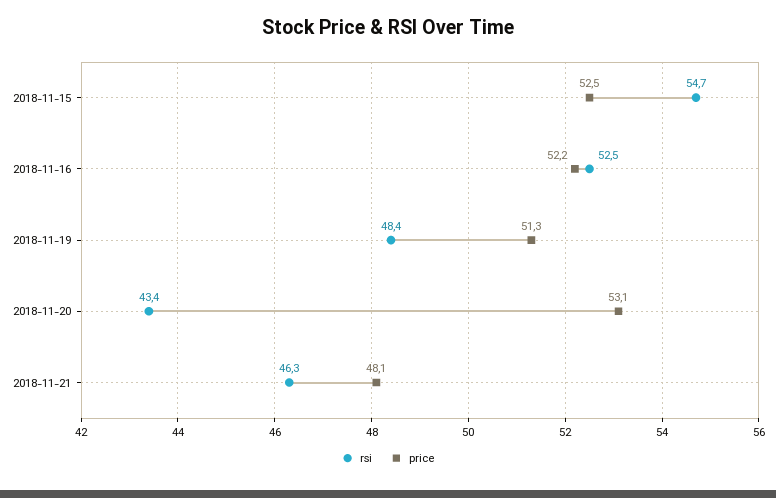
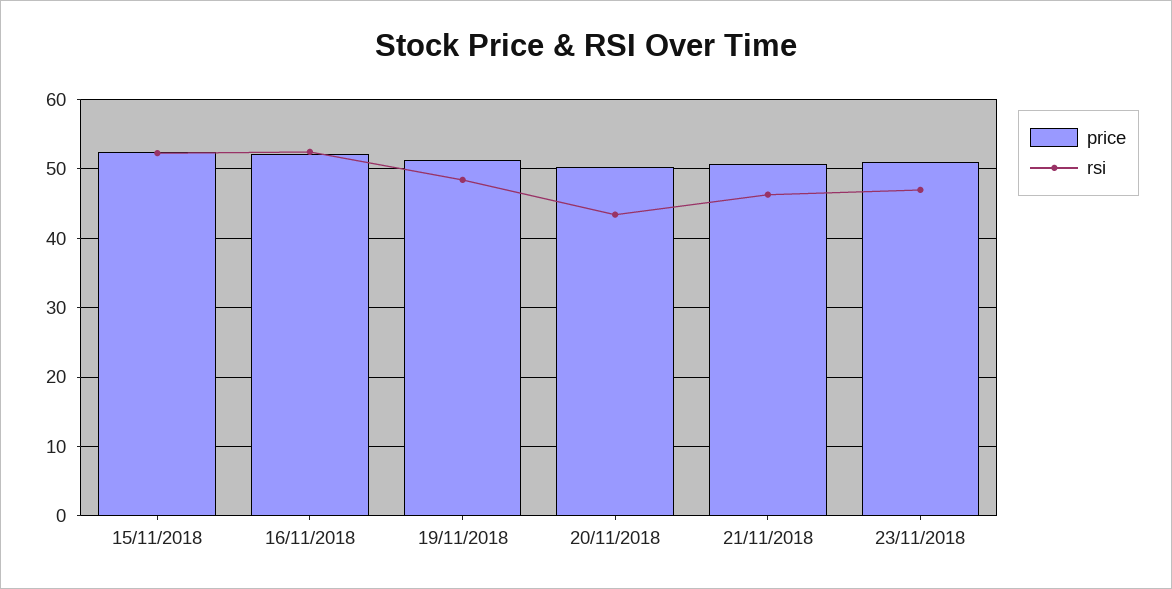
rsi, 2018-11-15: 54.7 -> 52
price, 2018-11-20: 53.1 -> 50
price, 2018-11-21: 48.1 -> 51
price, 23/11/2018: none -> 51
rsi, 23/11/2018: none -> 47

